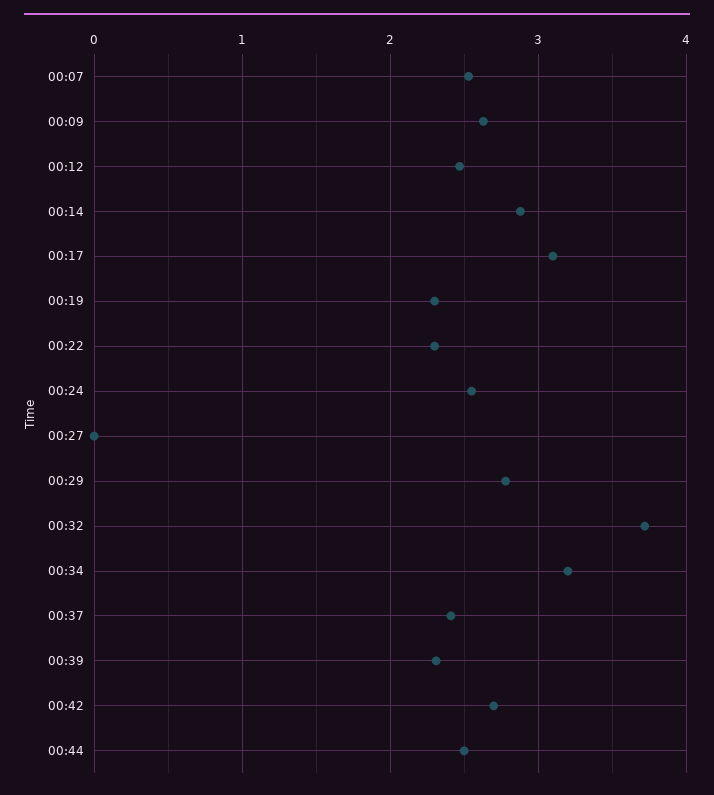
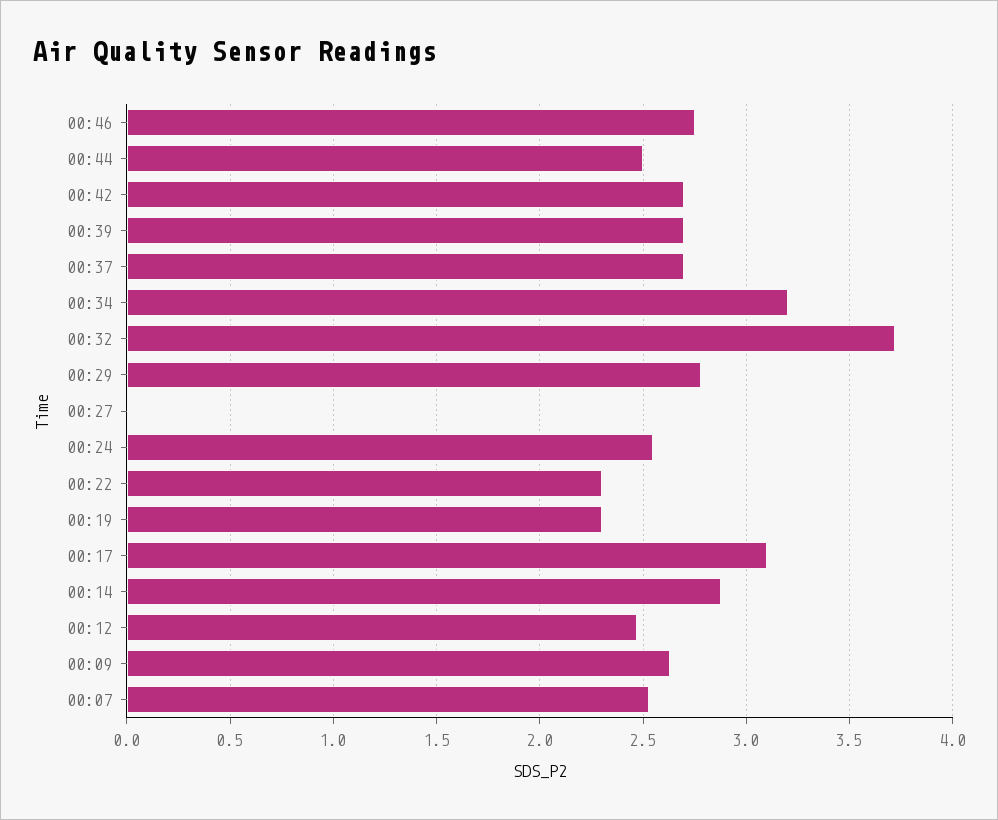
00:37: 2.4 -> 2.7
00:39: 2.3 -> 2.7
00:46: none -> 2.75

